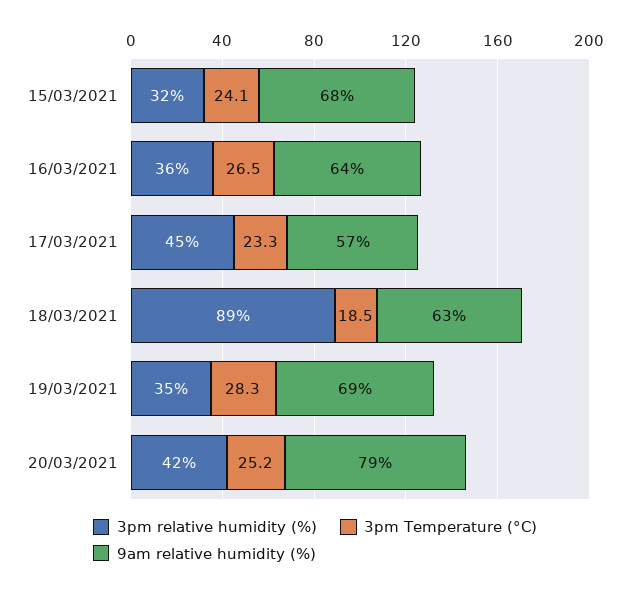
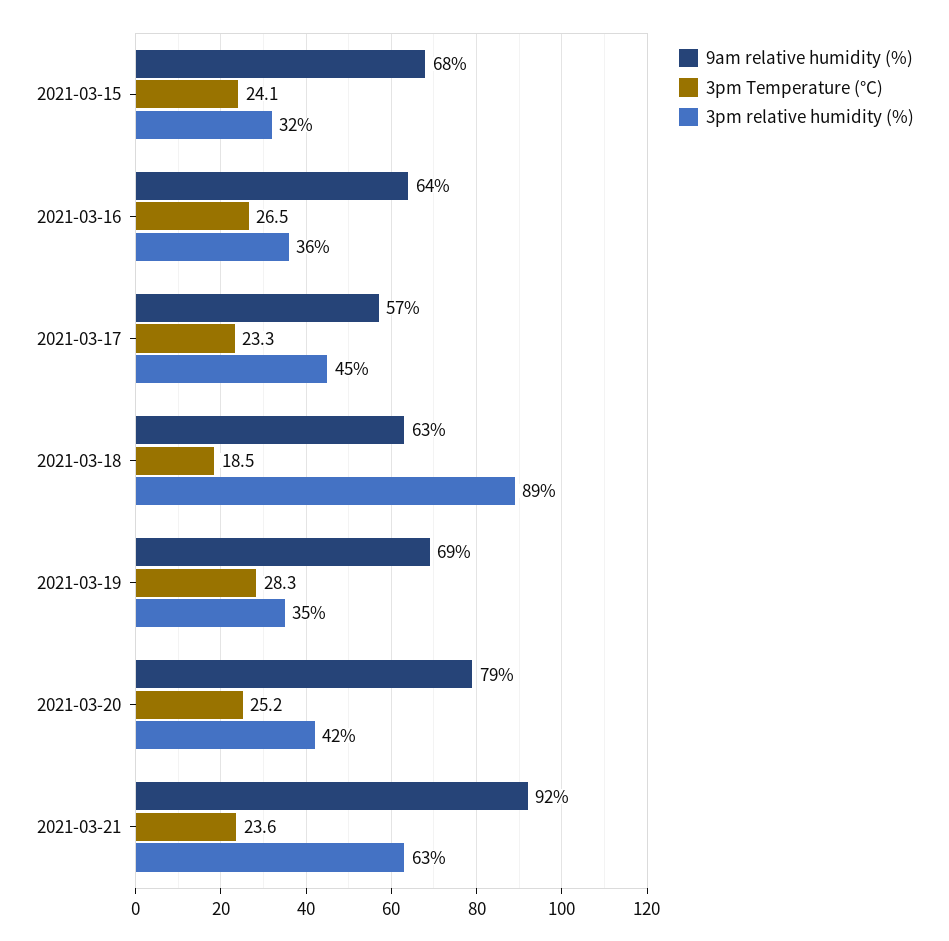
9am relative humidity (%), 2021-03-21: none -> 92
3pm Temperature (°C), 2021-03-21: none -> 23.6
3pm relative humidity (%), 2021-03-21: none -> 63

